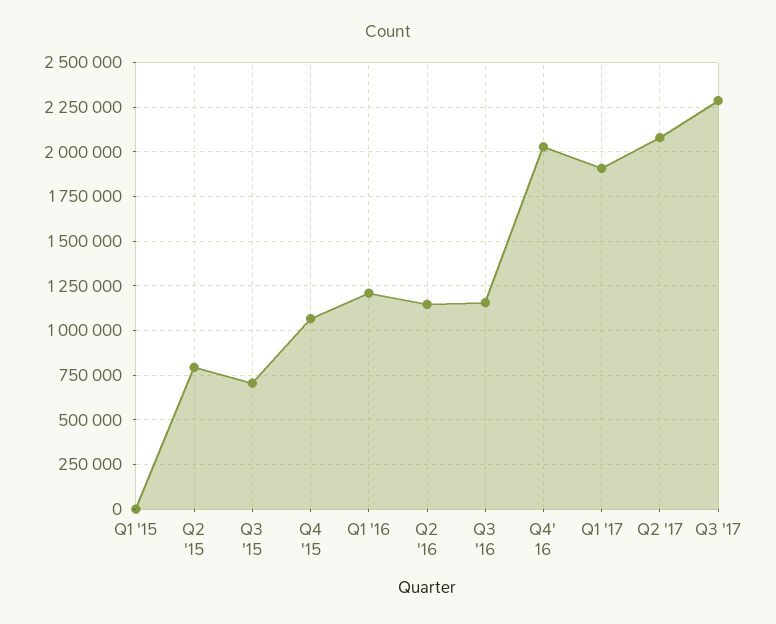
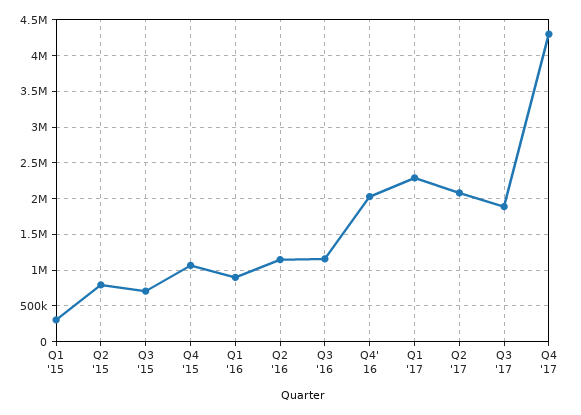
Q1 '15: 0 -> 300000
Q1 '16: 1200000 -> 900000
Q1 '17: 1900000 -> 2300000
Q3 '17: 2300000 -> 1900000
Q4 '17: none -> 4300000

